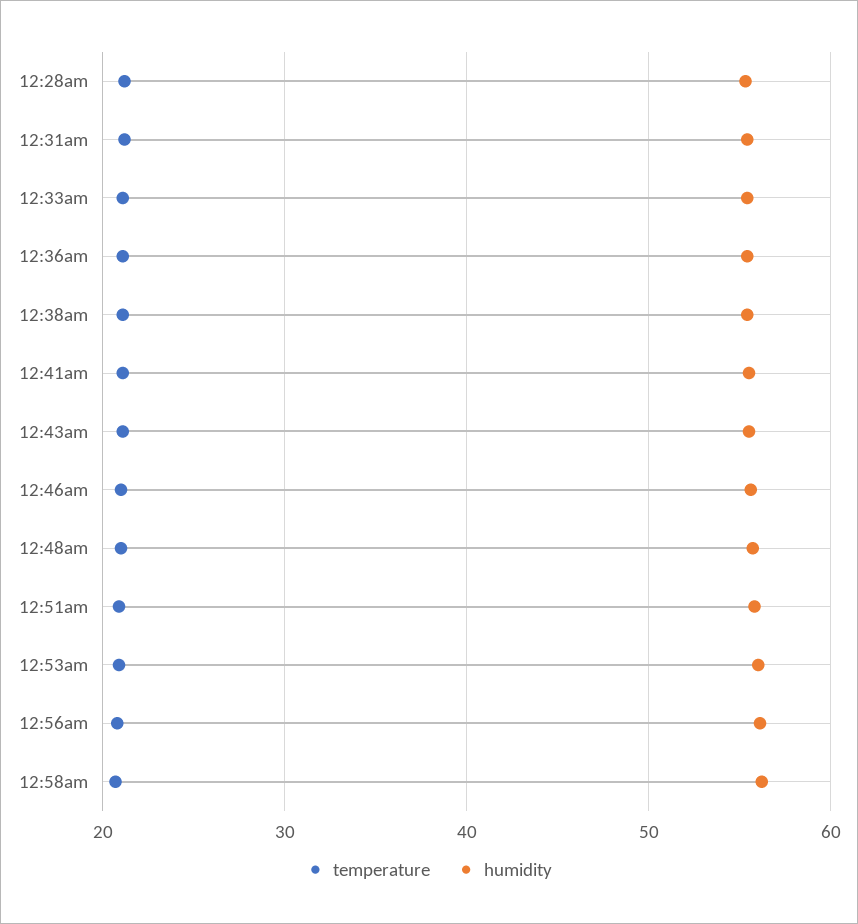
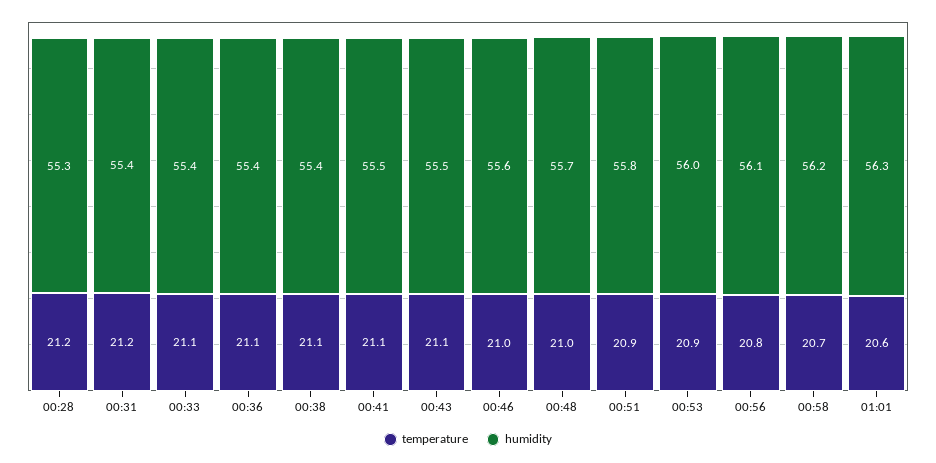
temperature, 01:01: none -> 20.6
humidity, 01:01: none -> 56.3

